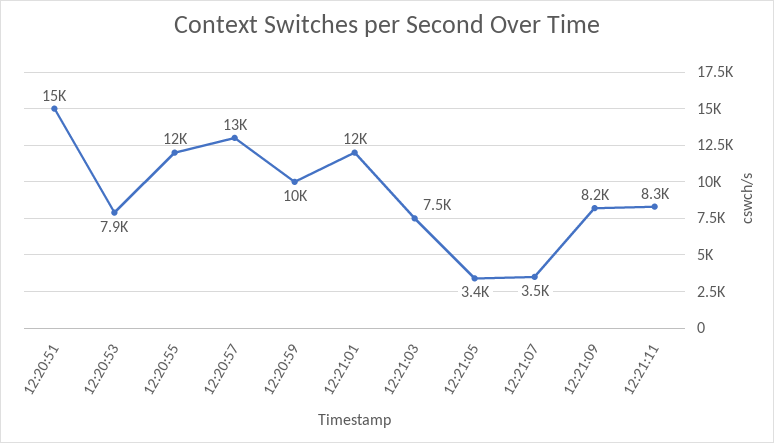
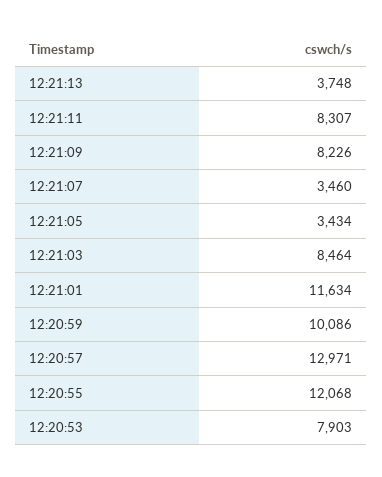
12:20:51: 15000 -> none
12:21:03: 7500 -> 8464
12:21:13: none -> 3748

